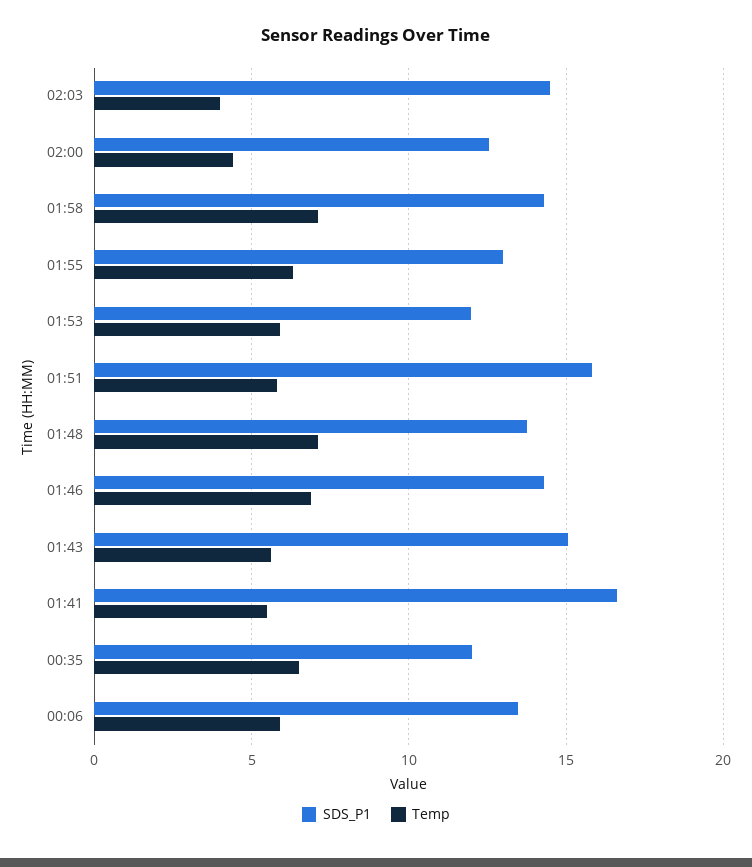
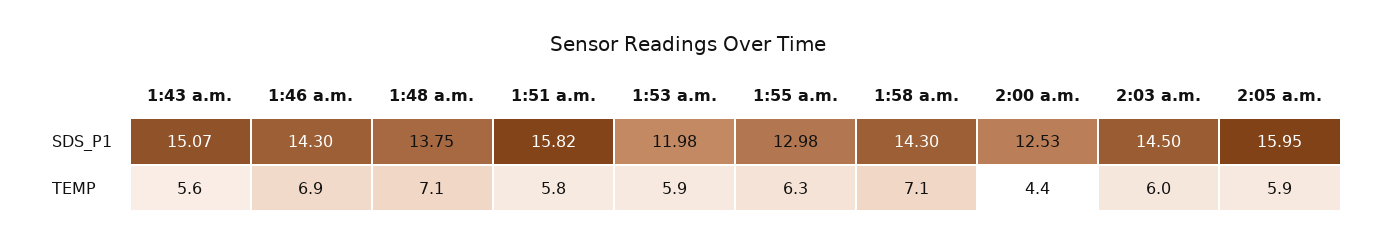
Temp, 02:03: 4 -> 6
SDS_P1, 01:41: 16.5 -> none
Temp, 01:41: 5.5 -> none
SDS_P1, 00:35: 12 -> none
Temp, 00:35: 6.5 -> none
SDS_P1, 00:06: 13.5 -> none
Temp, 00:06: 6 -> none
SDS_P1, 2:05 a.m.: none -> 15.95
Temp, 2:05 a.m.: none -> 5.9

